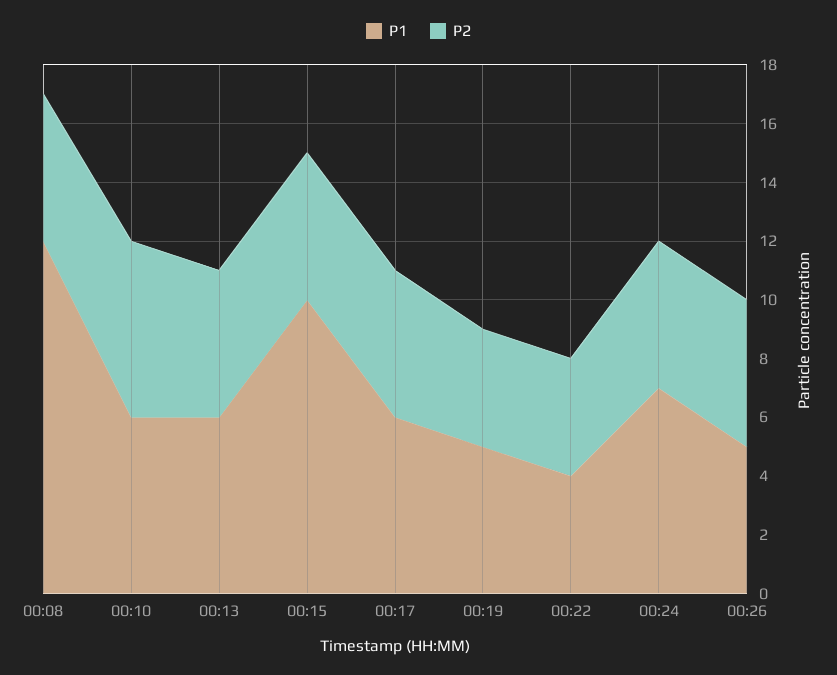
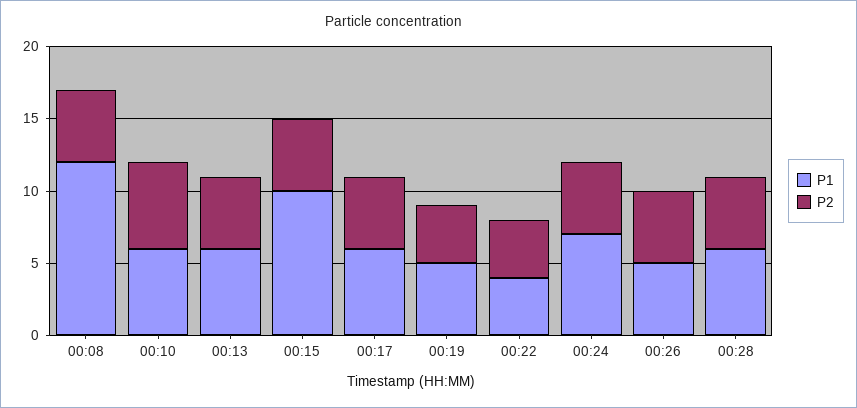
P1, 00:28: none -> 6
P2, 00:28: none -> 5

